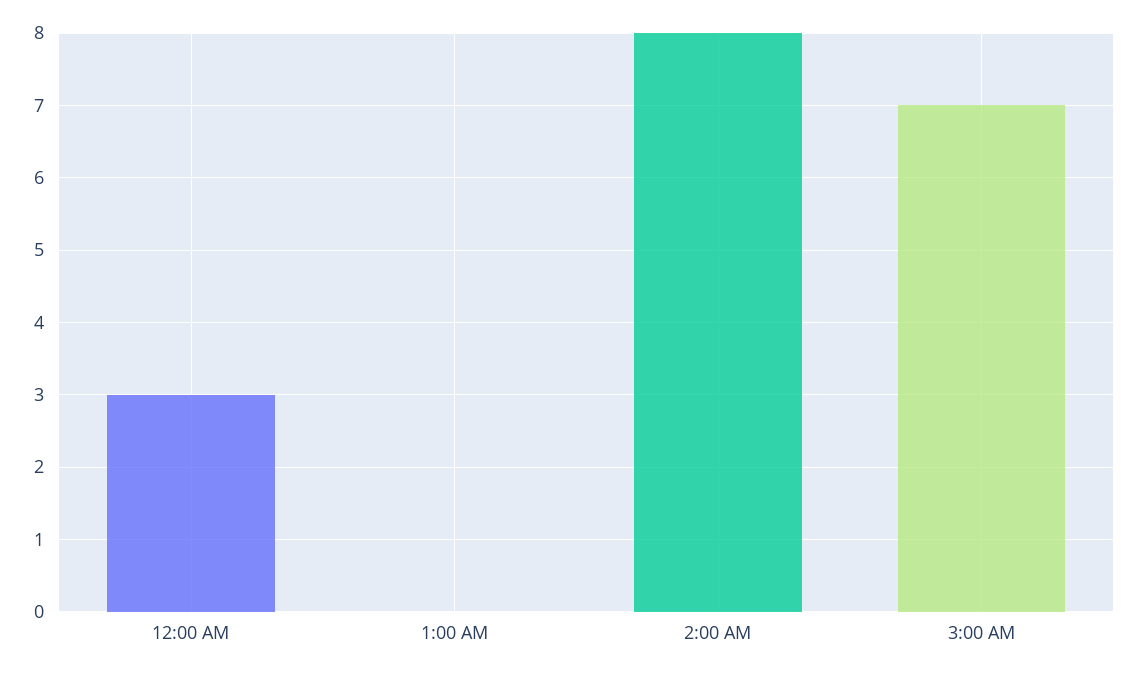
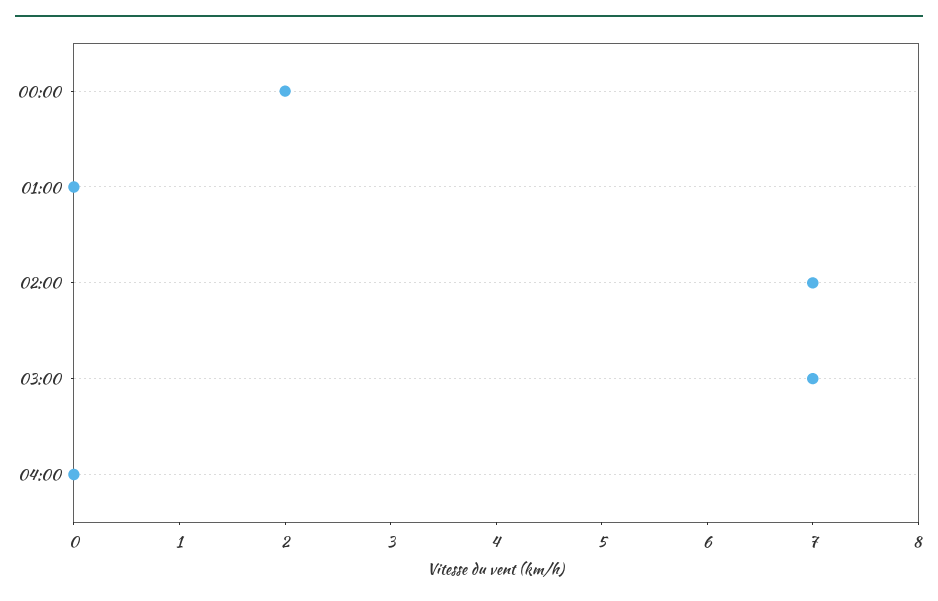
12:00 AM: 3 -> 2
2:00 AM: 8 -> 7
04:00: none -> 0

